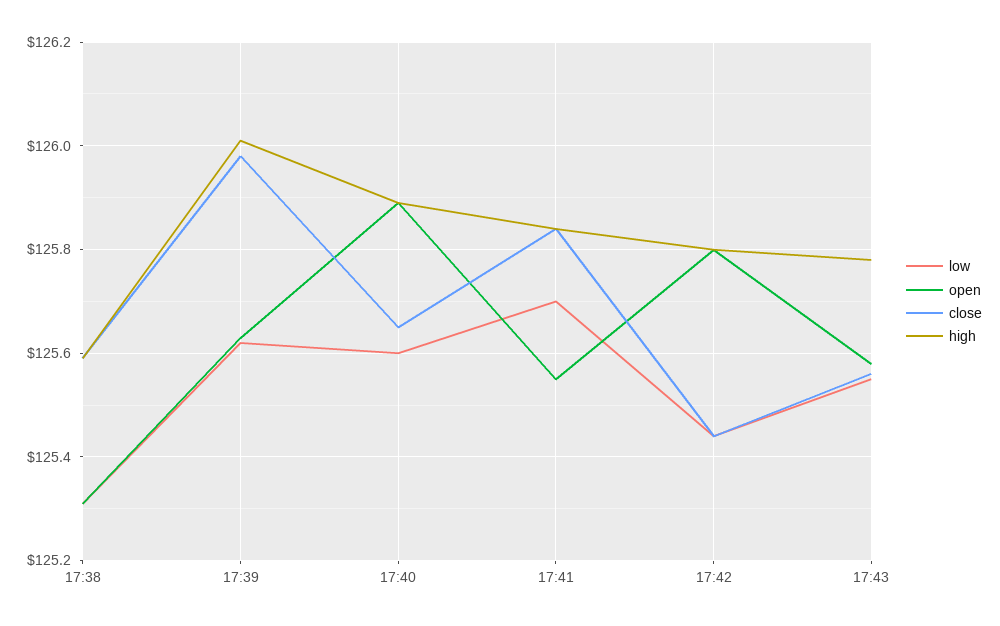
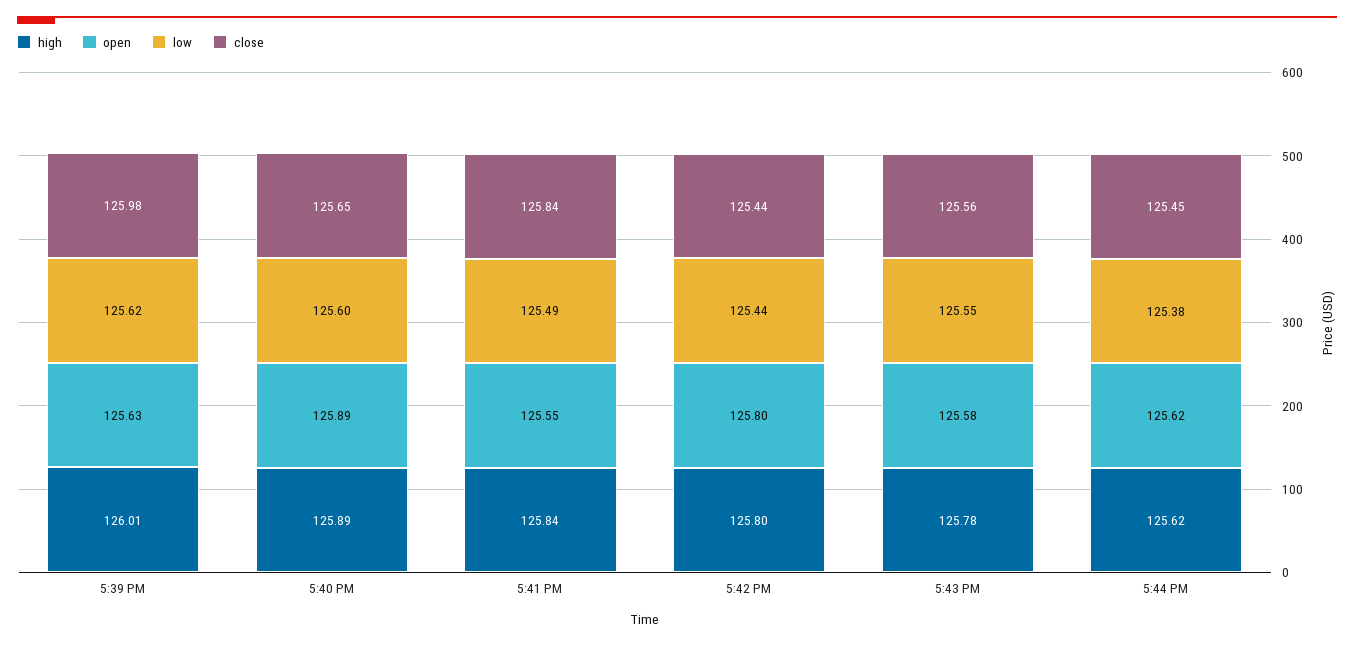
low, 17:38: 125.3 -> none
open, 17:38: 125.3 -> none
close, 17:38: 125.6 -> none
high, 17:38: 125.6 -> none
low, 17:41: 125.7 -> 125.49
high, 5:44 PM: none -> 125.62
open, 5:44 PM: none -> 125.62
low, 5:44 PM: none -> 125.38
close, 5:44 PM: none -> 125.45

